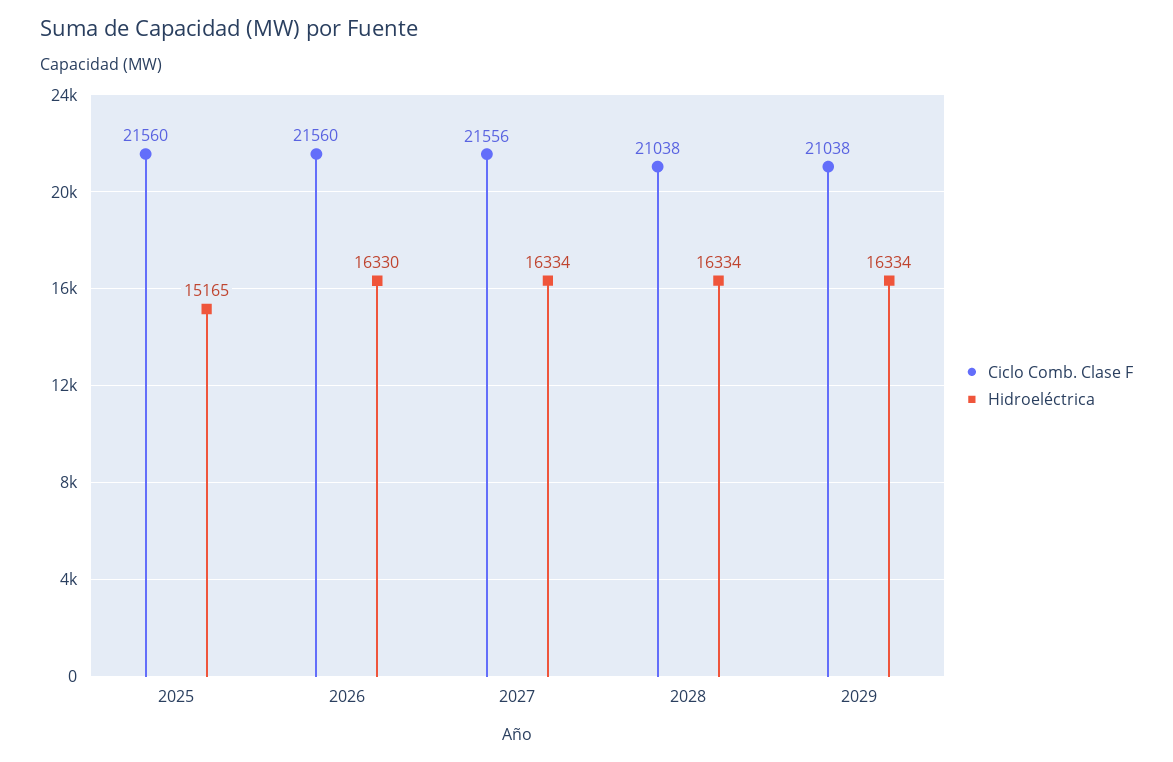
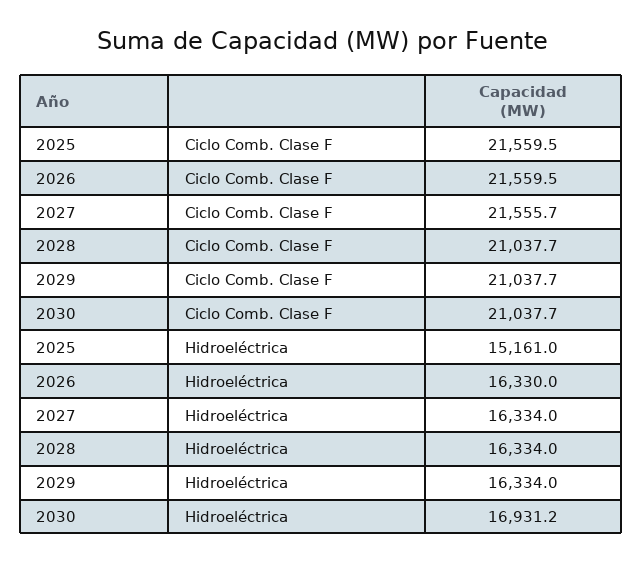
Hidroeléctrica, 2025: 15165 -> 15161
Ciclo Comb. Clase F, 2030: none -> 21037.7
Hidroeléctrica, 2030: none -> 16931.2

